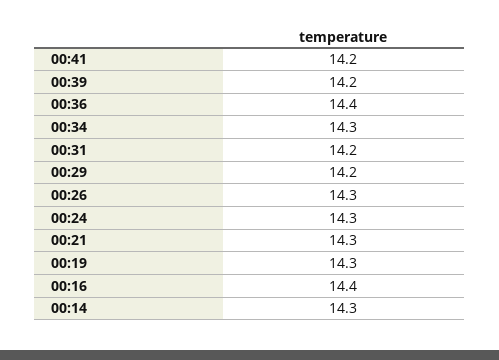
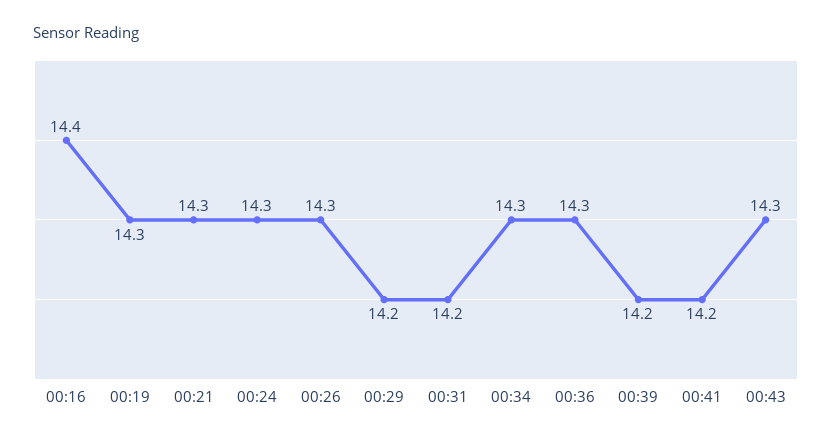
00:36: 14.4 -> 14.3
00:14: 14.3 -> none
00:43: none -> 14.3

